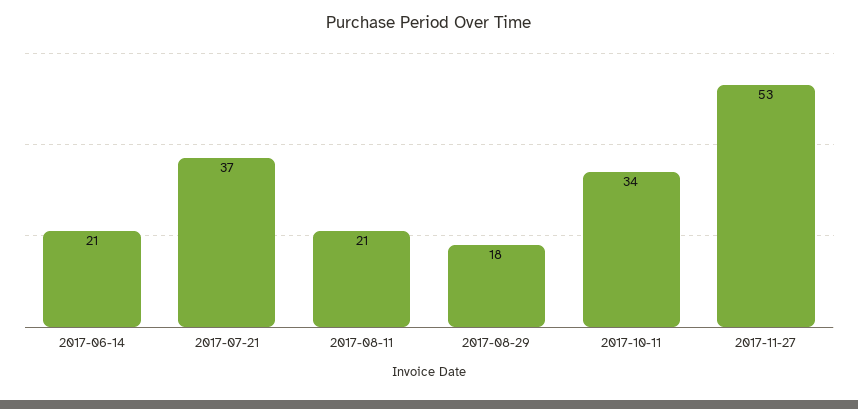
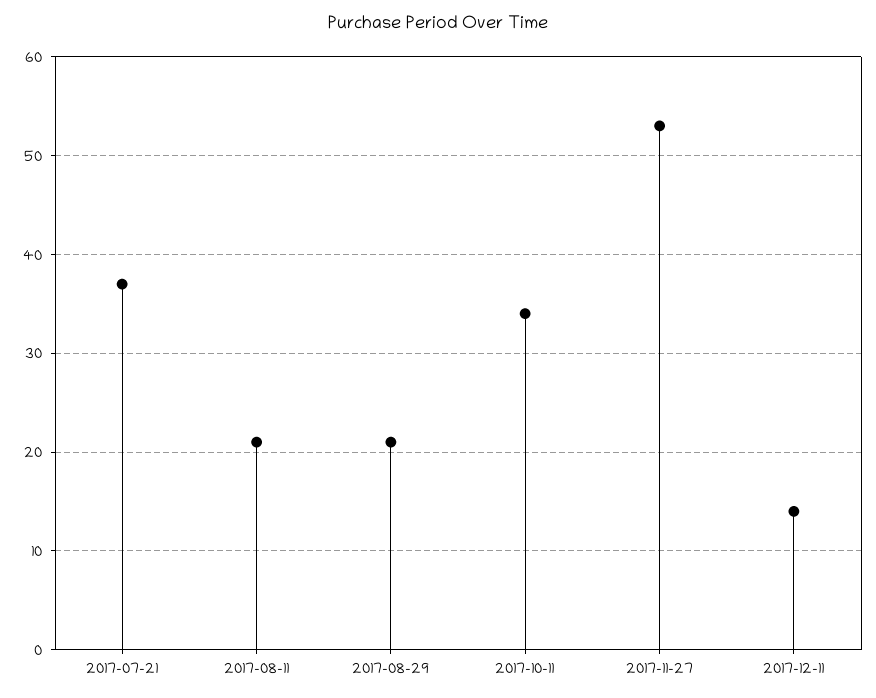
2017-06-14: 21 -> none
2017-08-29: 18 -> 21
2017-12-11: none -> 14

